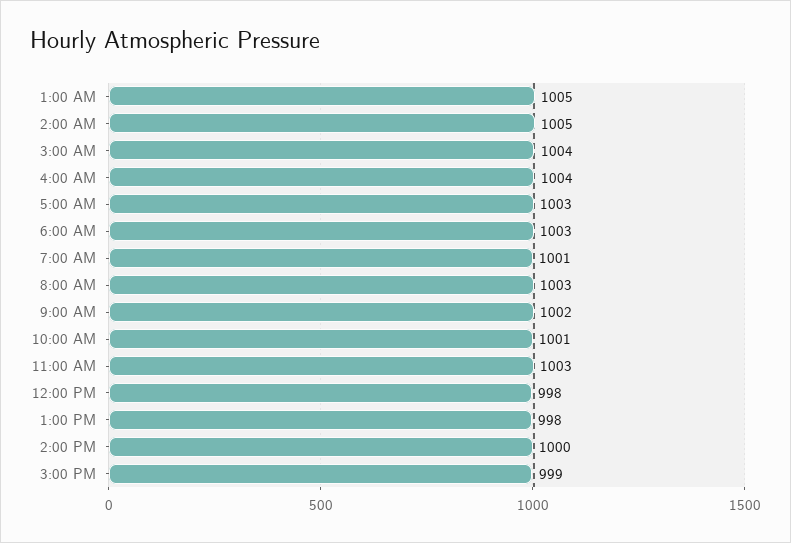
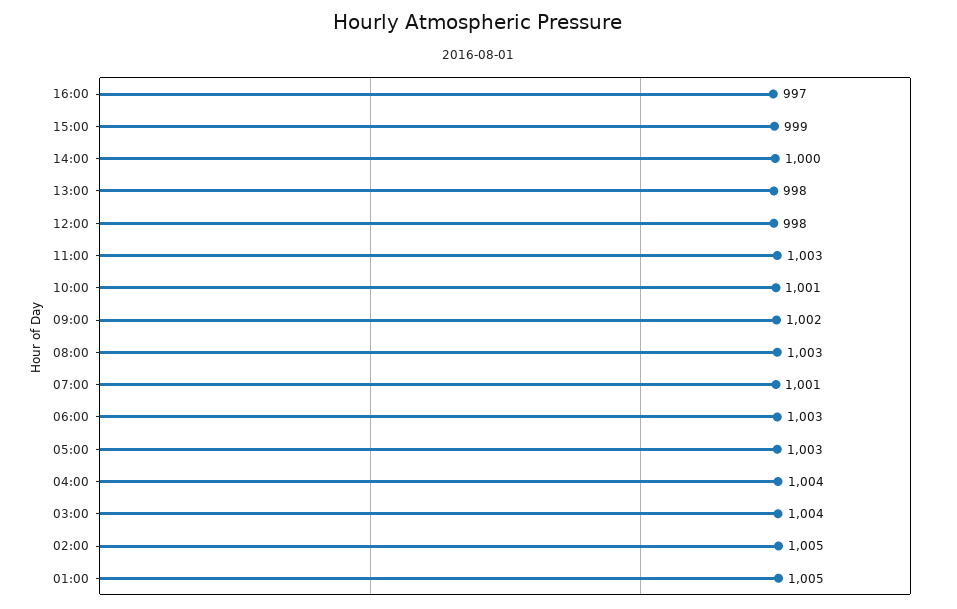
16:00: none -> 997

